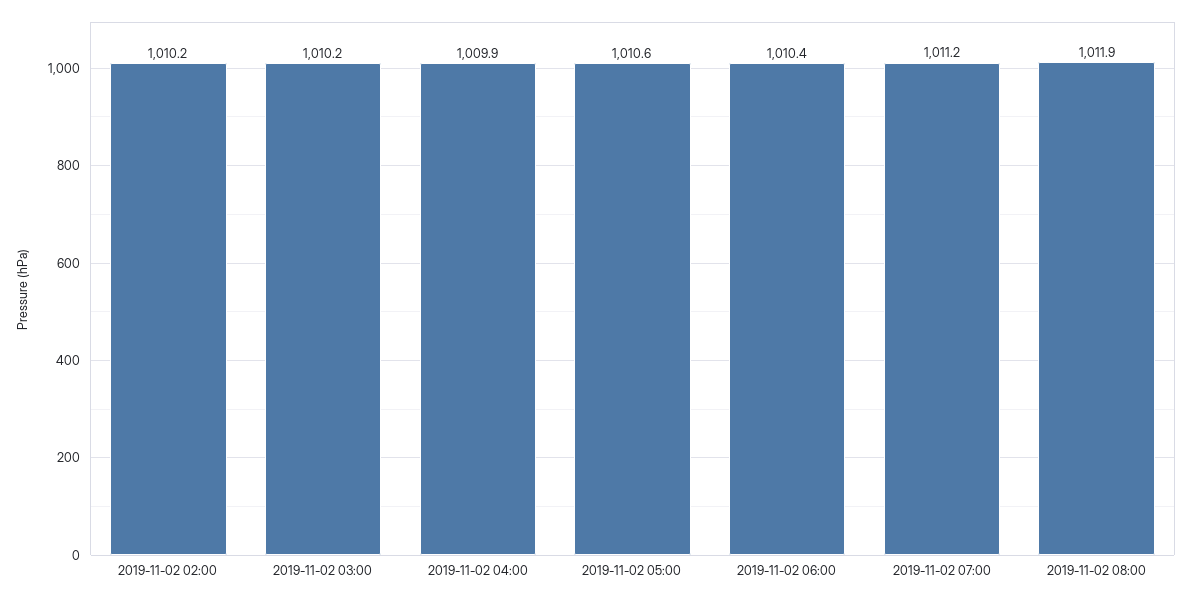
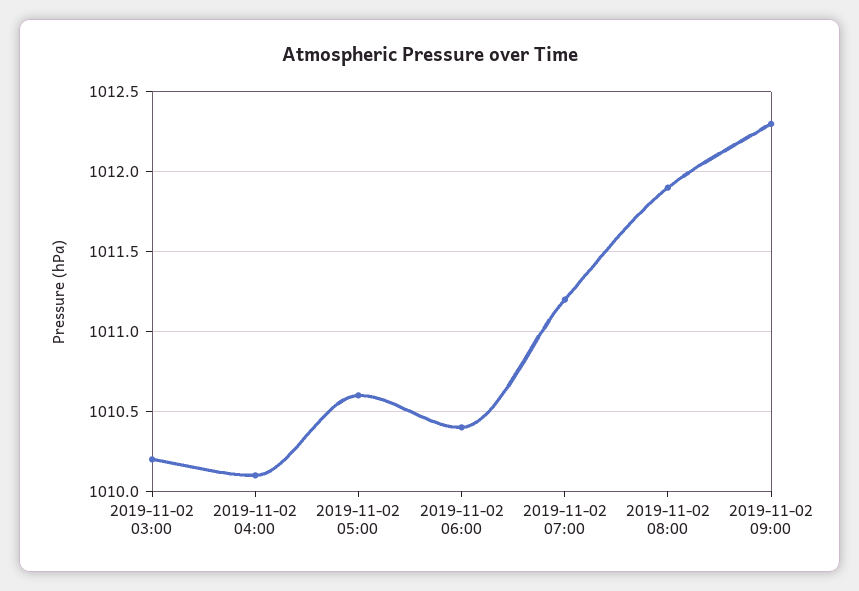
2019-11-02 02:00: 1010.2 -> none
2019-11-02 04:00: 1009.9 -> 1010.1
2019-11-02 09:00: none -> 1012.3

